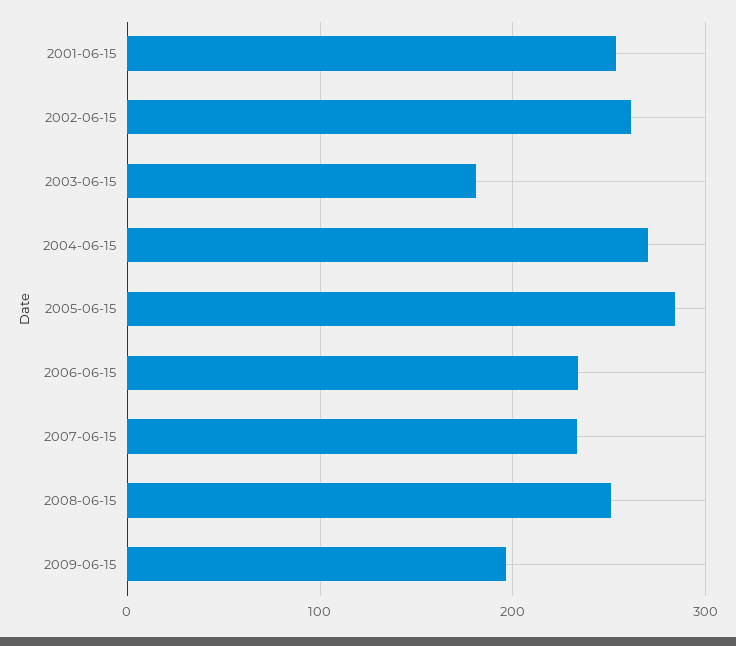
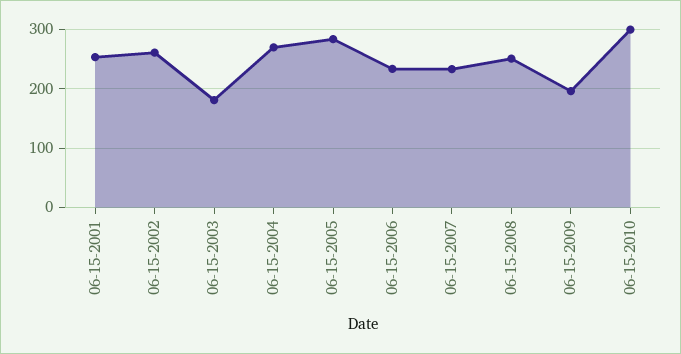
06-15-2010: none -> 300

